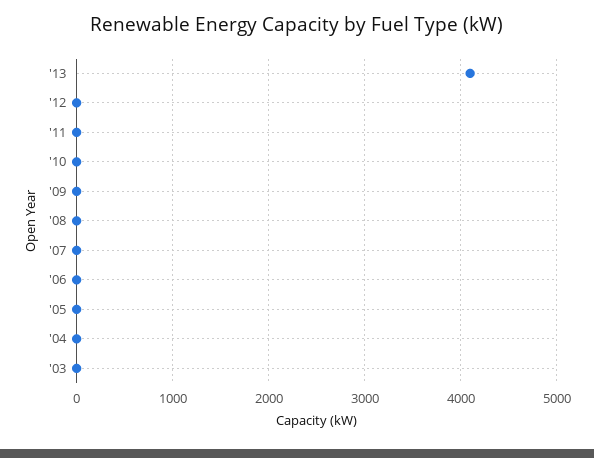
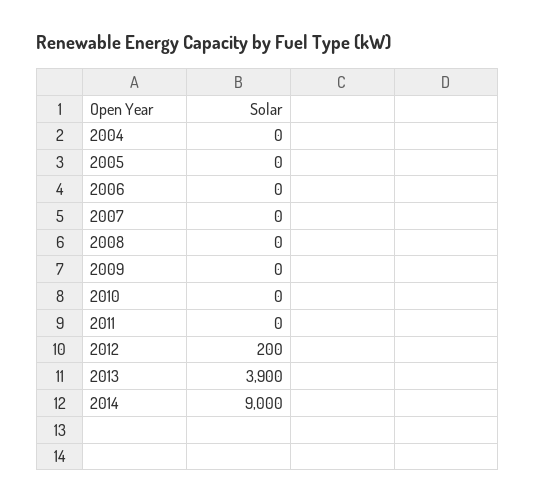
'13: 4100 -> 3900
'12: 0 -> 200
'03: 0 -> none
2014: none -> 9000

